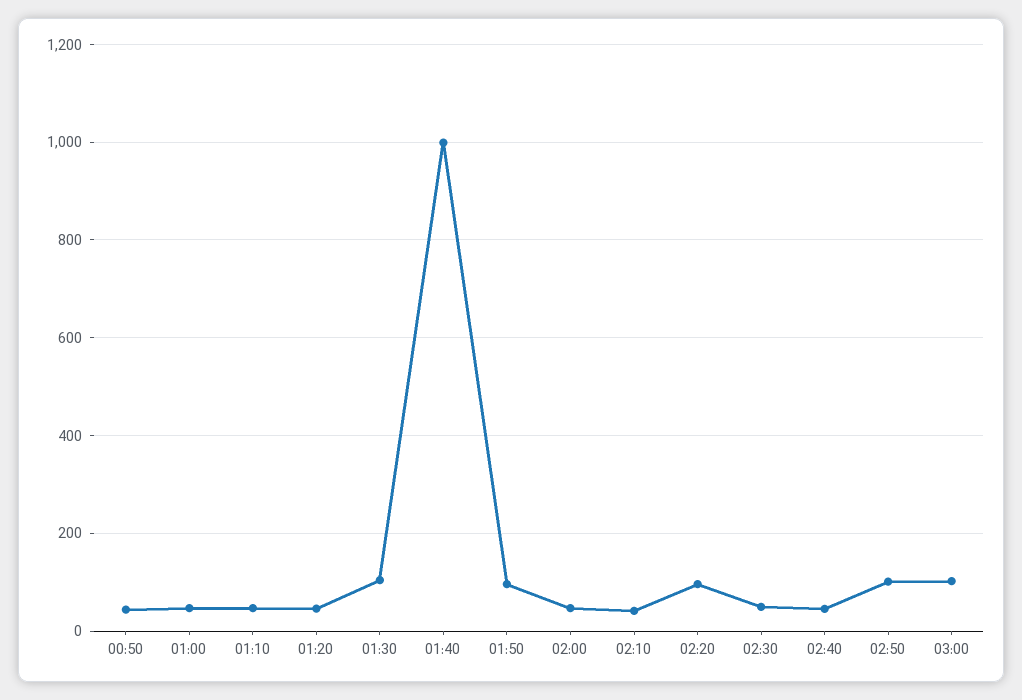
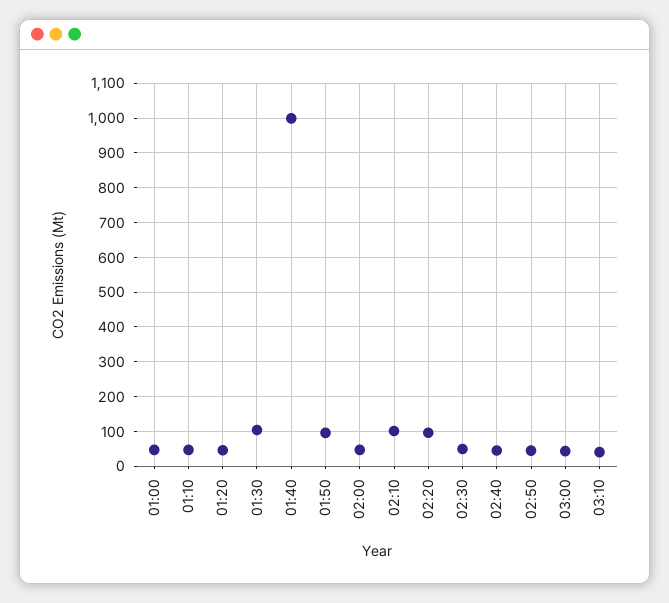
00:50: 40 -> none
02:10: 40 -> 100
02:50: 100 -> 40
03:00: 100 -> 40
03:10: none -> 40

